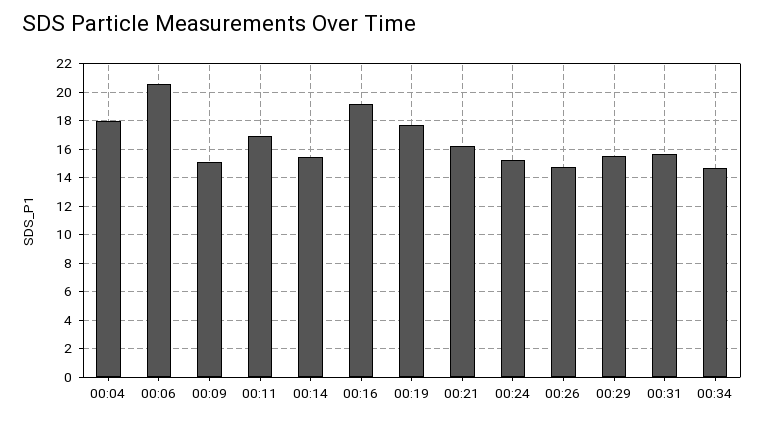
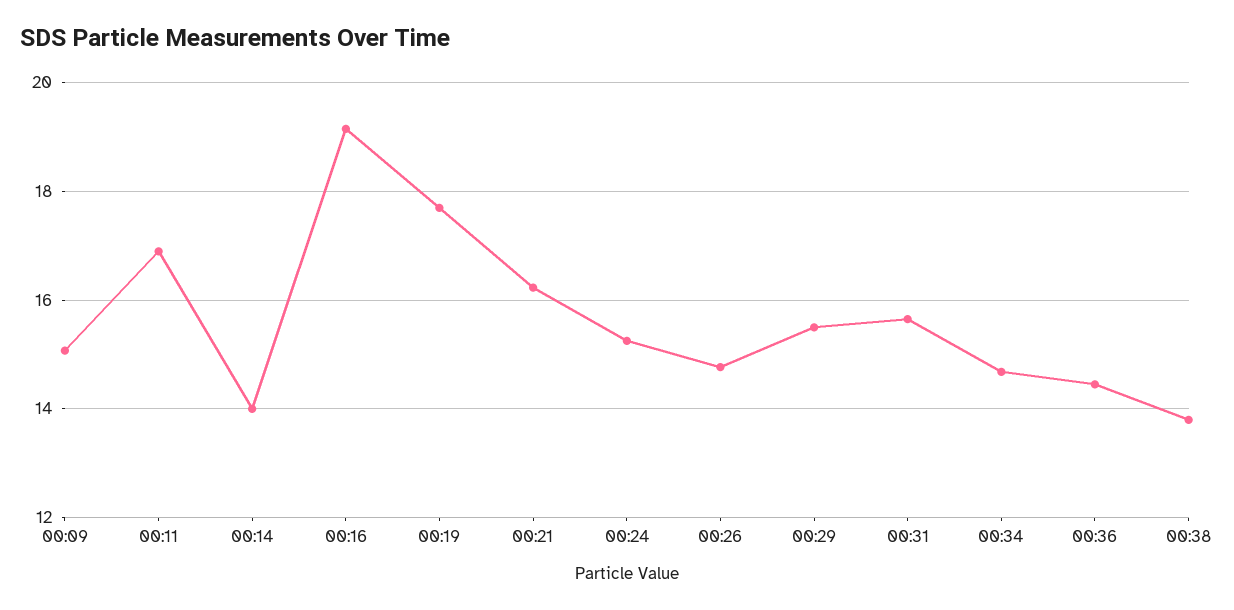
00:04: 18 -> none
00:06: 20.5 -> none
00:14: 15.5 -> 14
00:36: none -> 14.4
00:38: none -> 13.8

